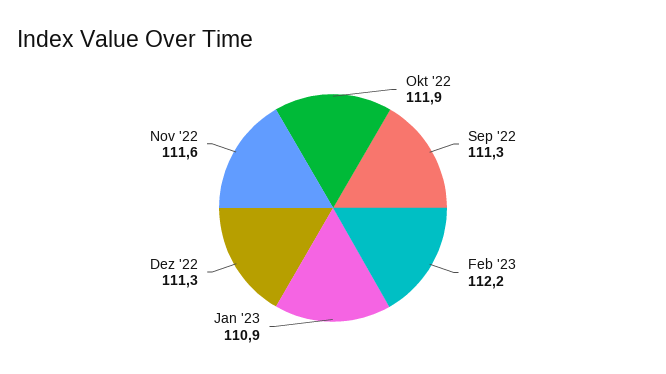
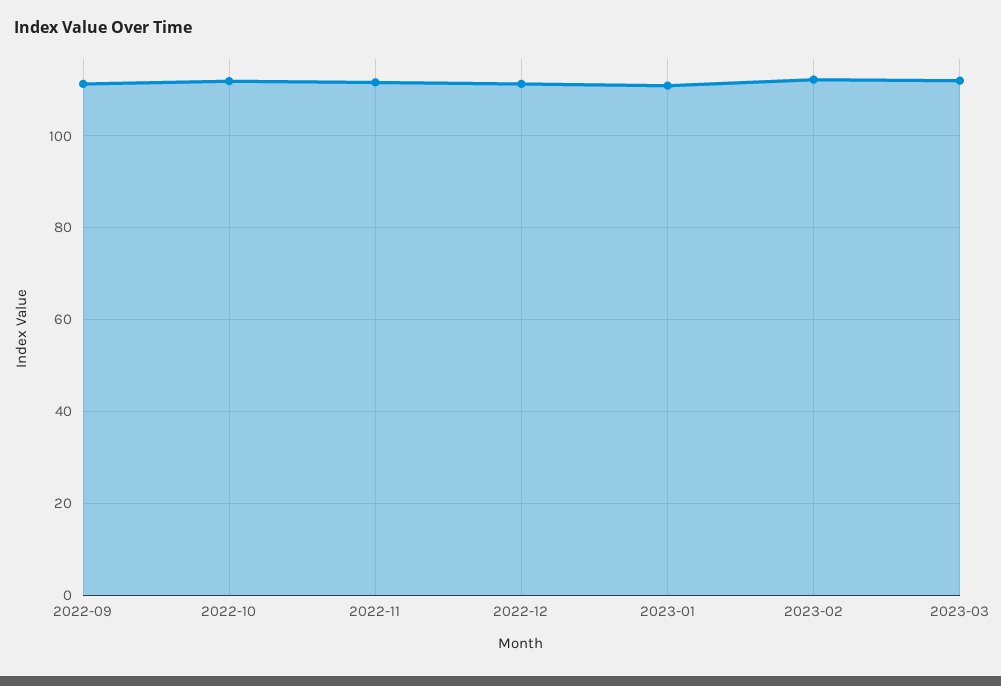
2023-03: none -> 112

